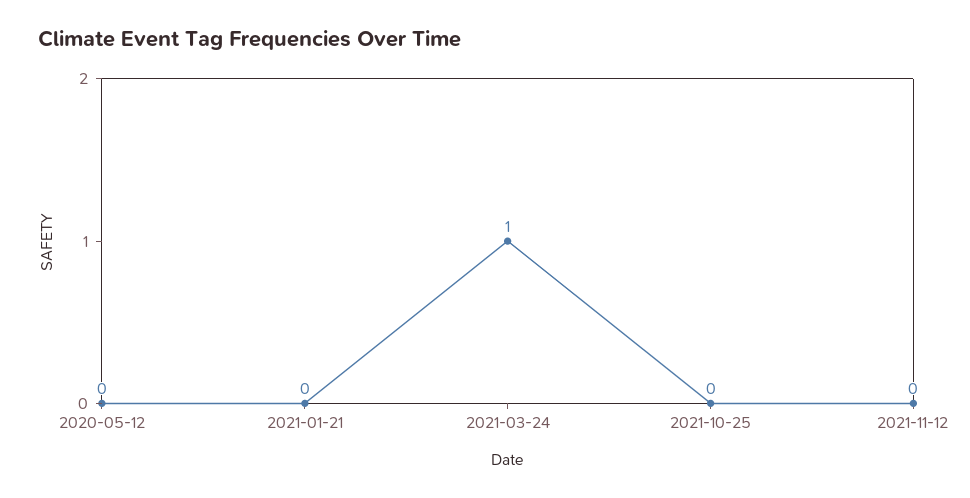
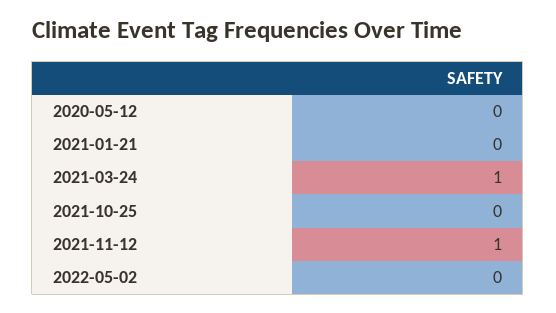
2021-11-12: 0 -> 1
2022-05-02: none -> 0

